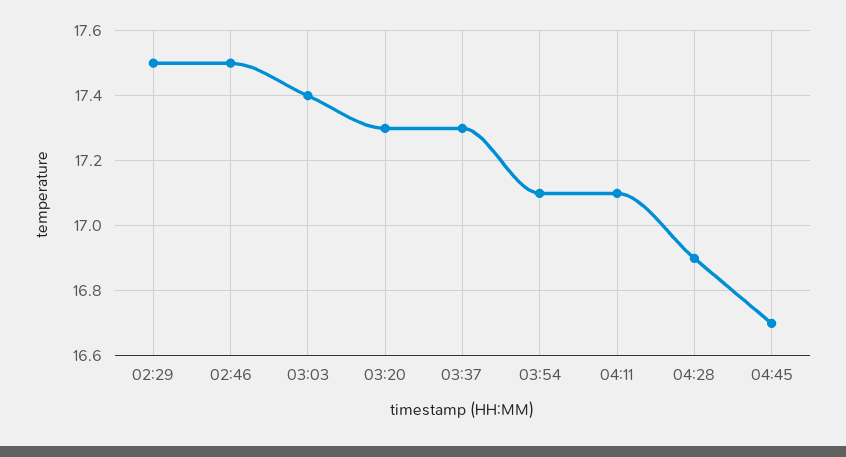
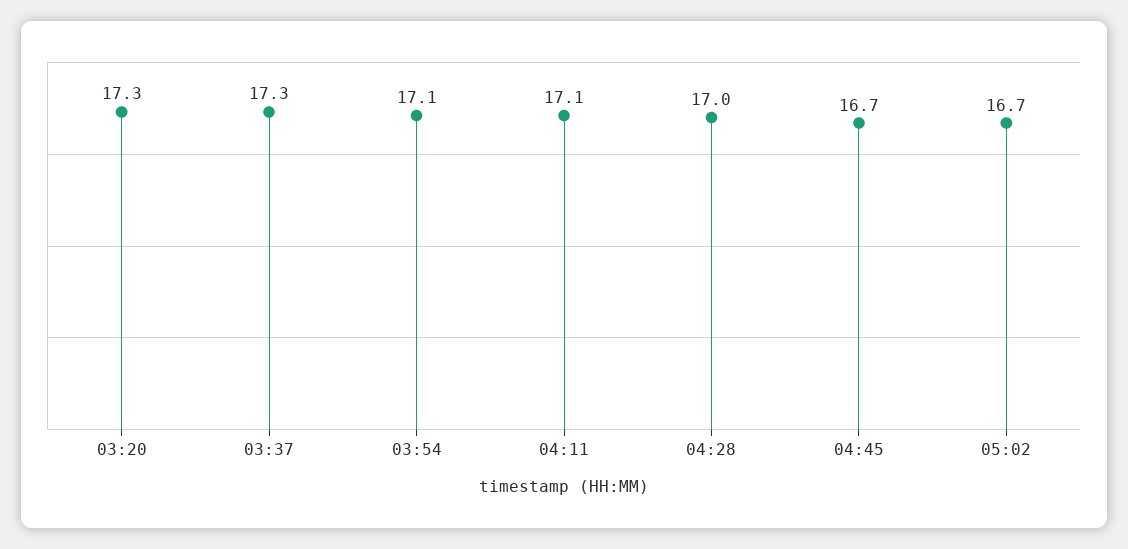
02:29: 17.5 -> none
02:46: 17.5 -> none
03:03: 17.4 -> none
04:28: 16.9 -> 17
05:02: none -> 16.7

